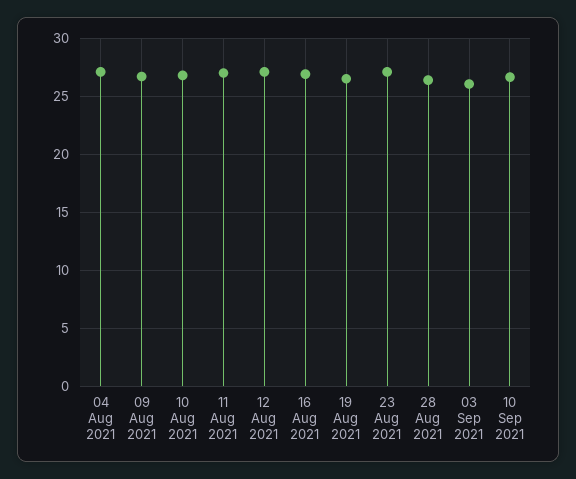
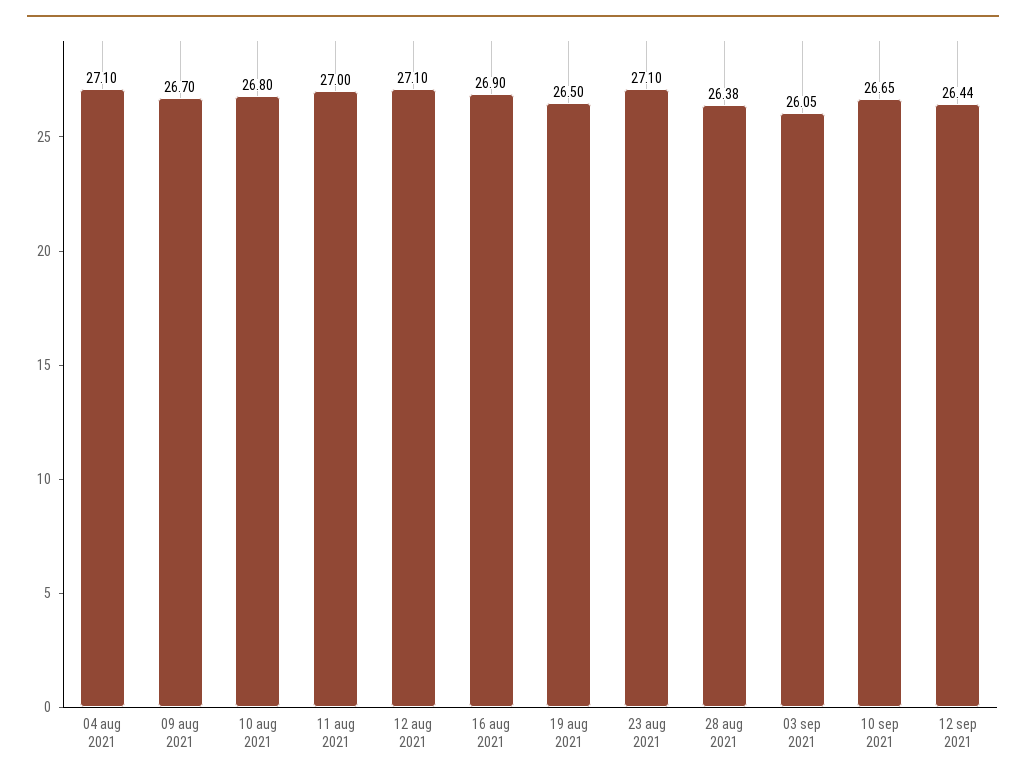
12 sep 2021: none -> 26.44

